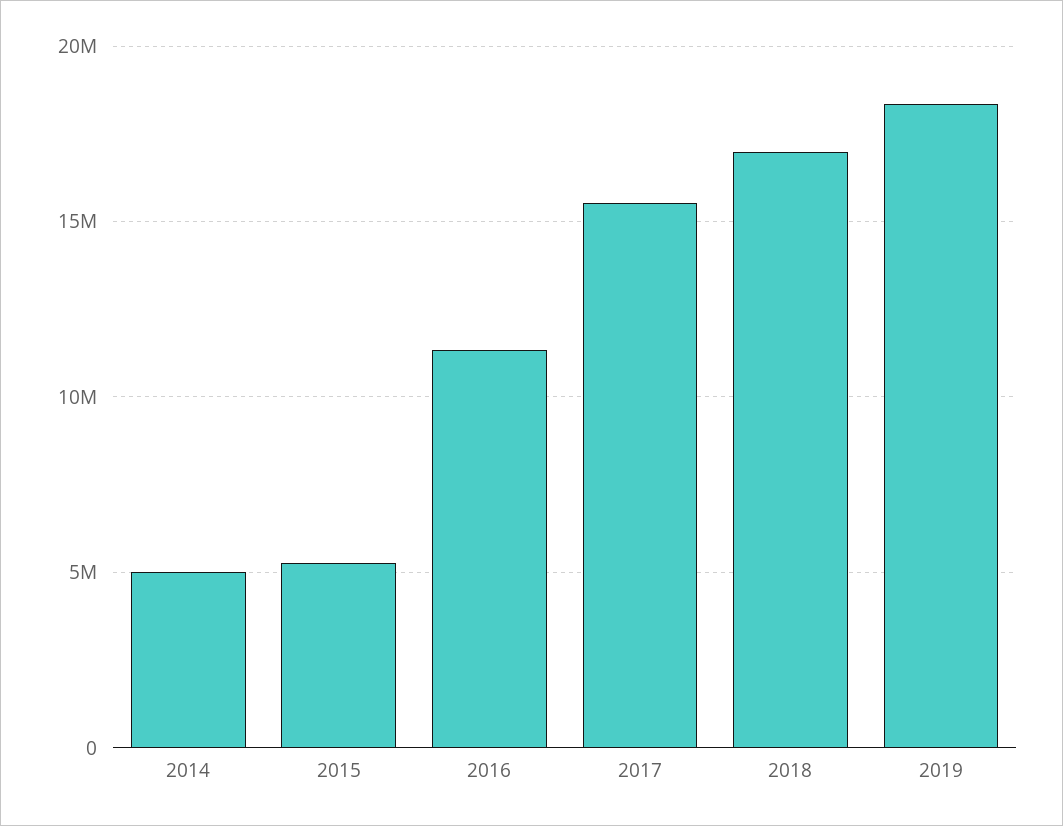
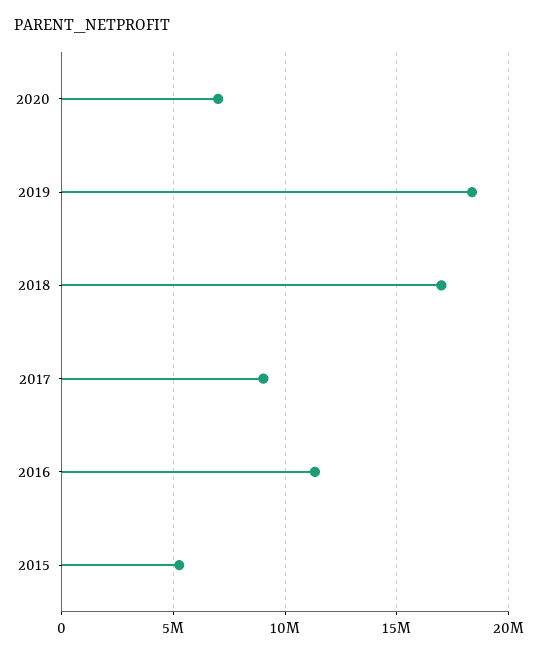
2014: 5000000 -> none
2017: 15500000 -> 9000000
2020: none -> 7000000

